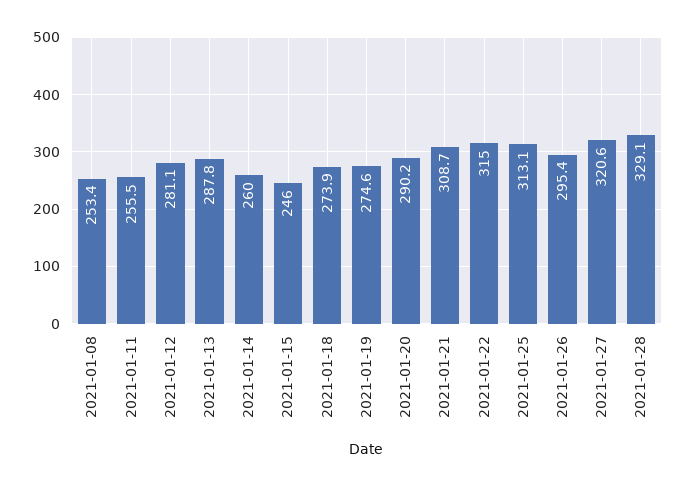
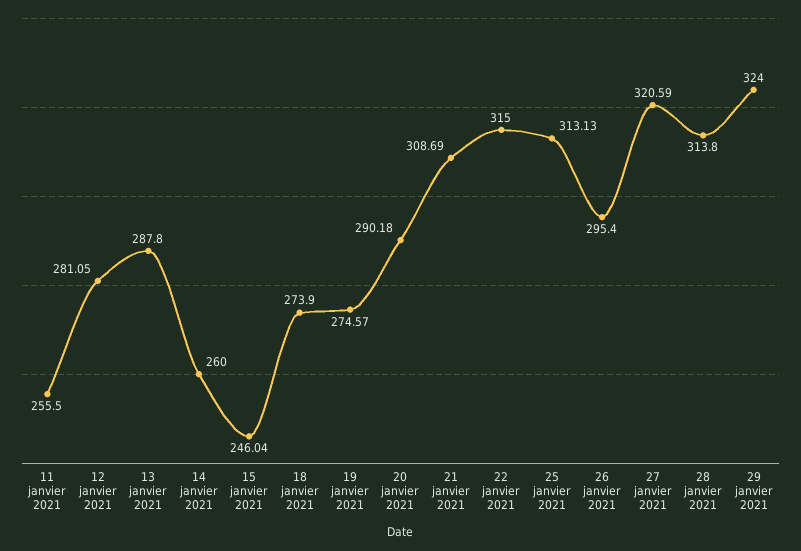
2021-01-08: 253.4 -> none
2021-01-28: 329.1 -> 313.8
29 janvier 2021: none -> 324

